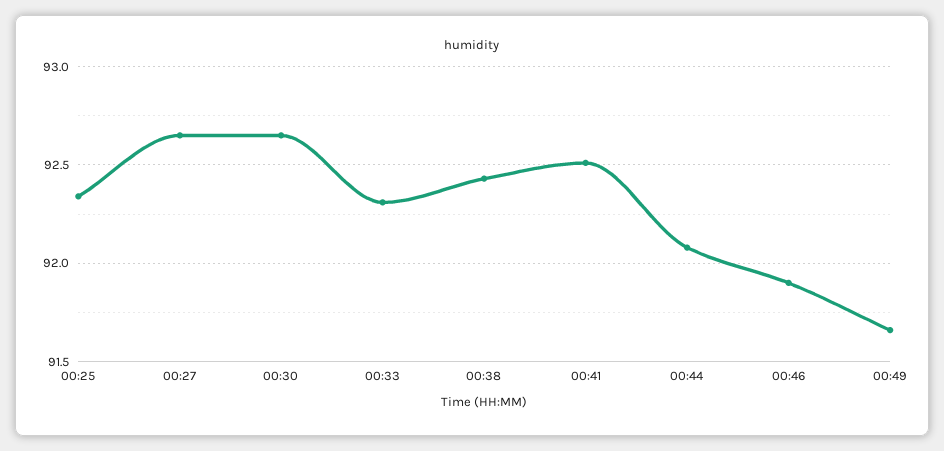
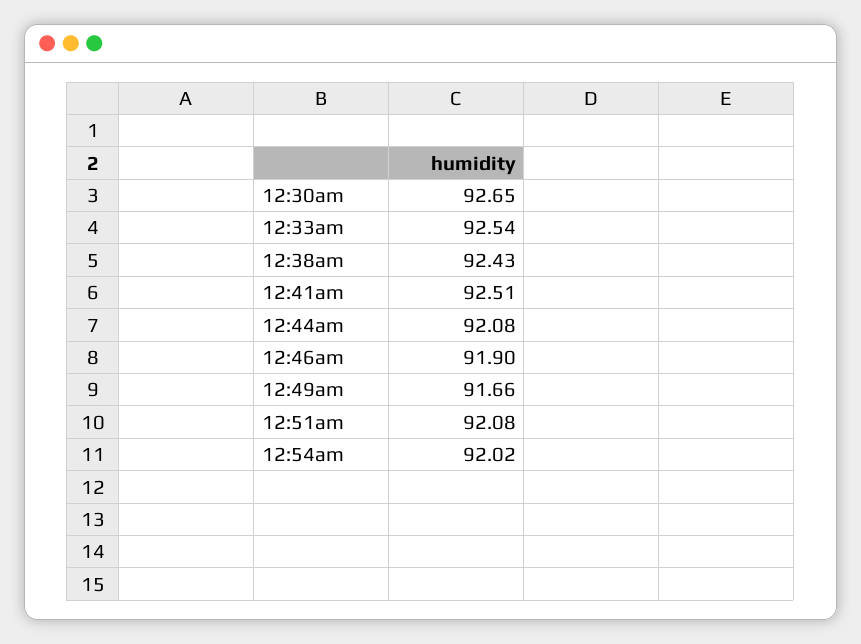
00:25: 92.35 -> none
00:27: 92.65 -> none
00:33: 92.3 -> 92.54
12:51am: none -> 92.08
12:54am: none -> 92.02

